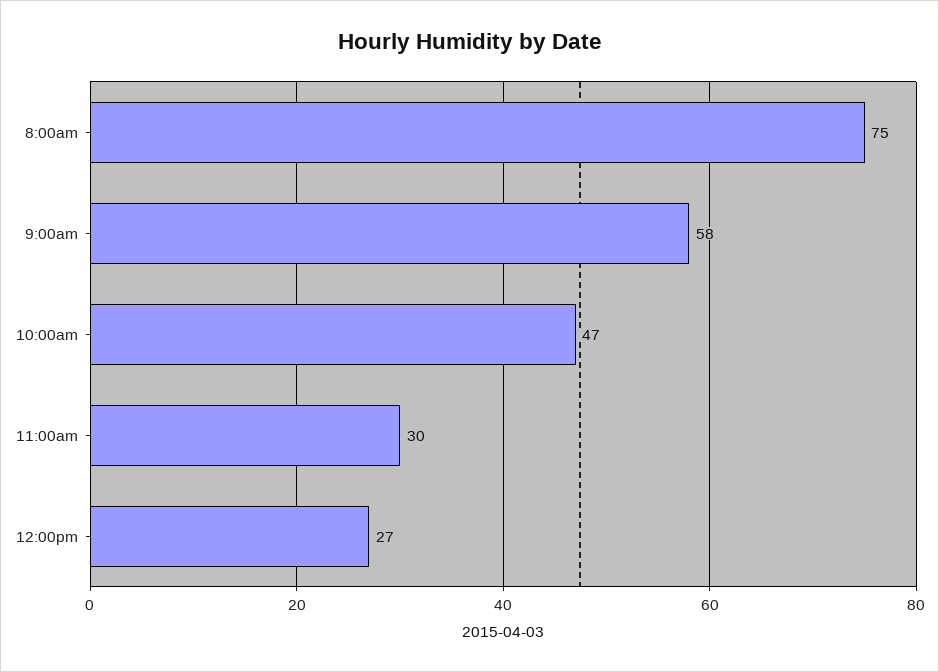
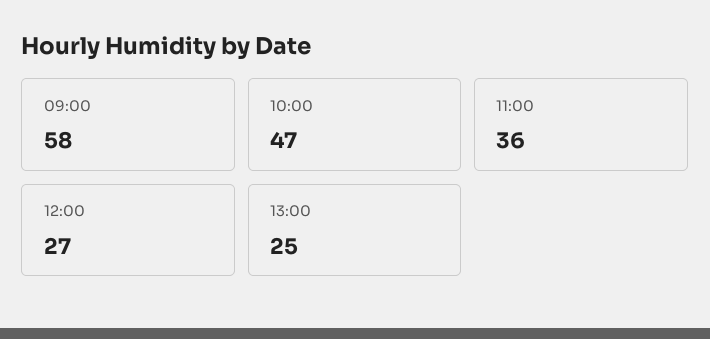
8:00am: 75 -> none
11:00am: 30 -> 36
13:00: none -> 25

